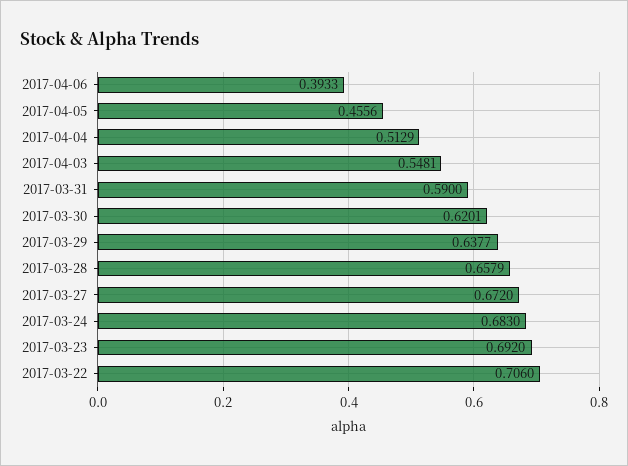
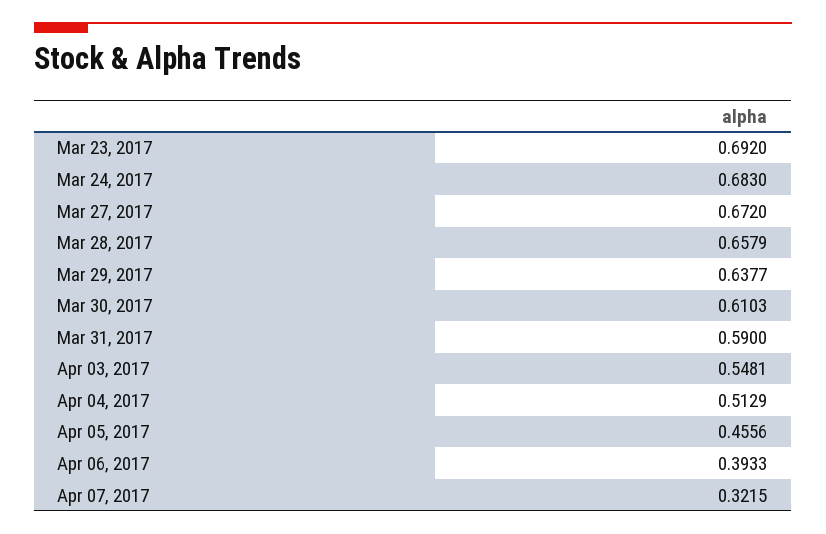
2017-03-30: 0.6201 -> 0.6103
2017-03-22: 0.706 -> none
Apr 07, 2017: none -> 0.3215

